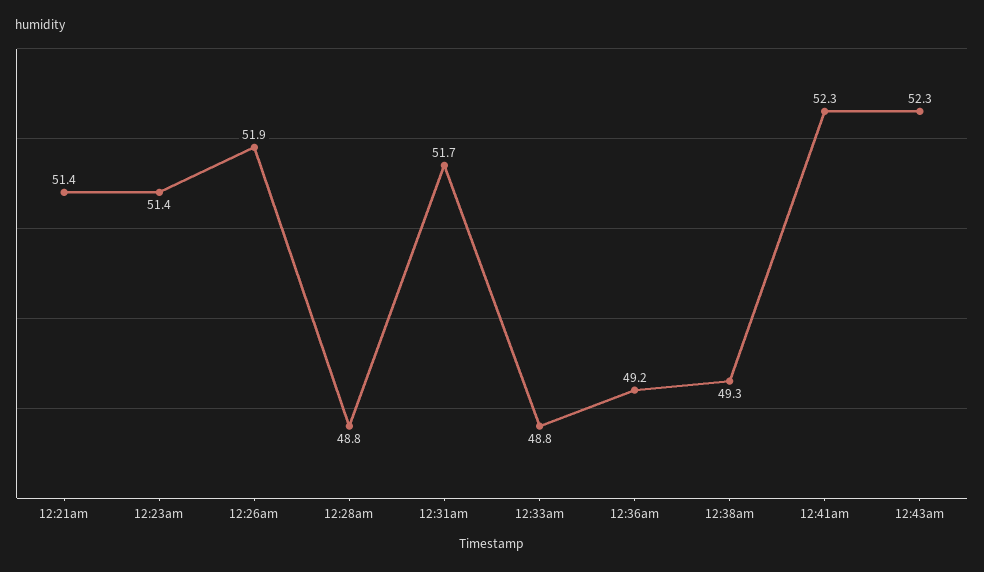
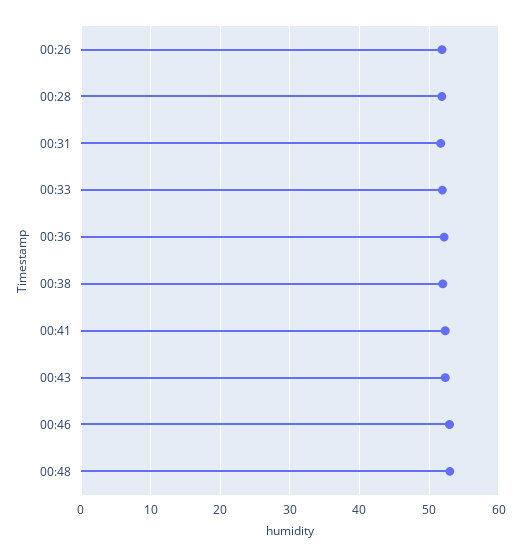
12:21am: 51.4 -> none
12:23am: 51.4 -> none
12:28am: 48.8 -> 52
12:33am: 48.8 -> 52
12:36am: 49.2 -> 52
12:38am: 49.3 -> 52
00:46: none -> 53
00:48: none -> 53

